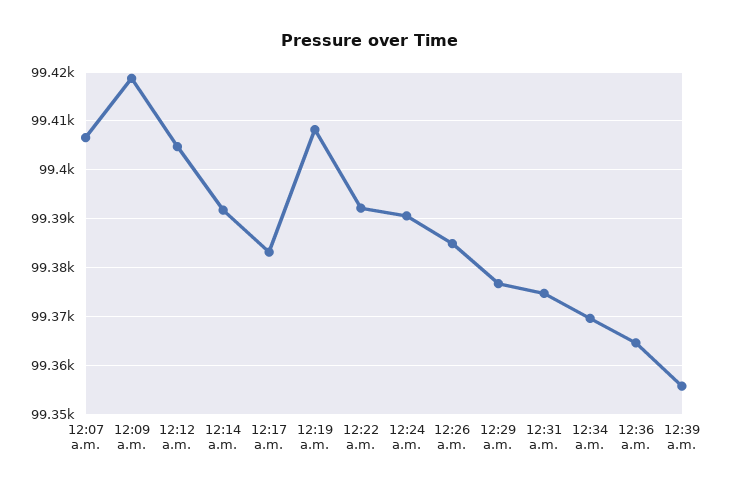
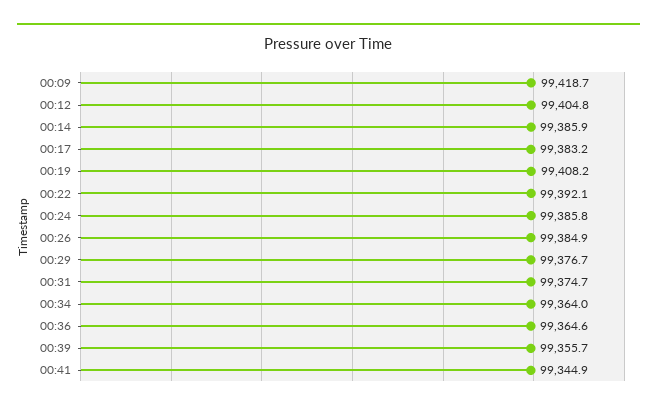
12:07 a.m.: 99406 -> none
12:14 a.m.: 99392 -> 99385.9
12:24 a.m.: 99390 -> 99385.8
12:34 a.m.: 99370 -> 99364
00:41: none -> 99344.9

